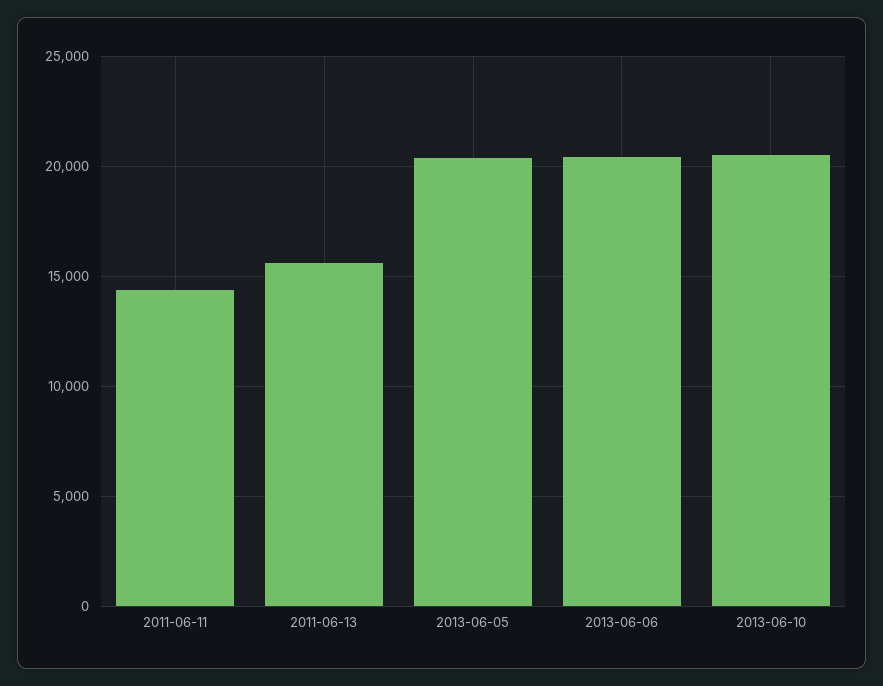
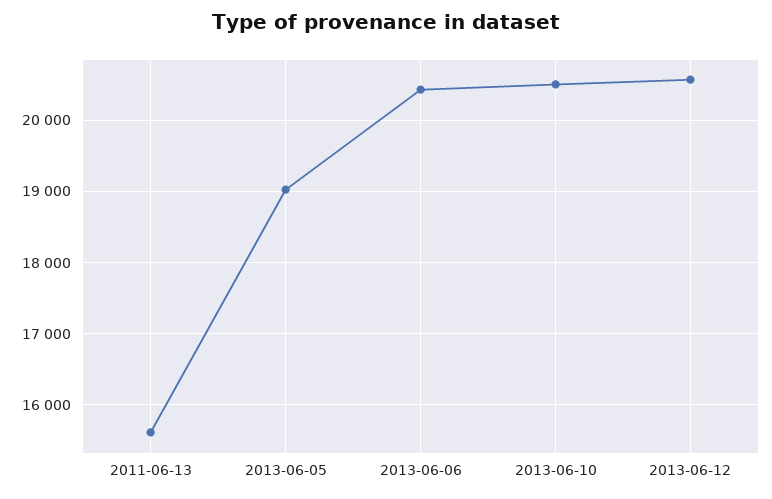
2011-06-11: 14500 -> none
2013-06-05: 20500 -> 19000
2013-06-12: none -> 20600

